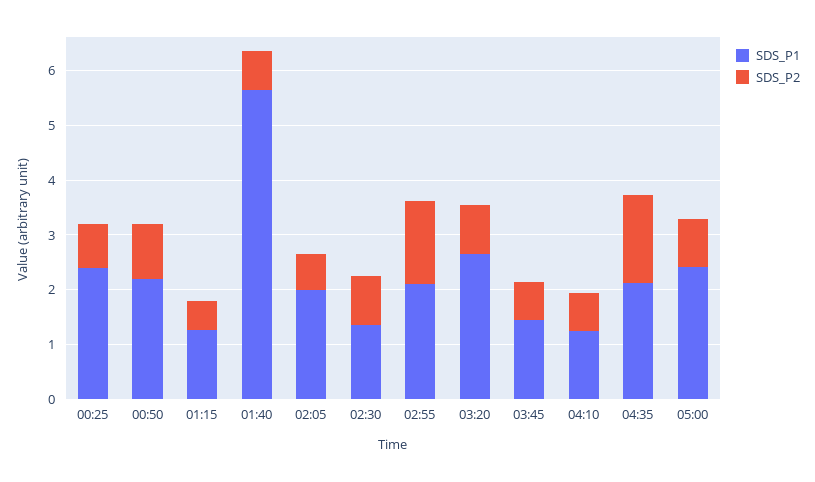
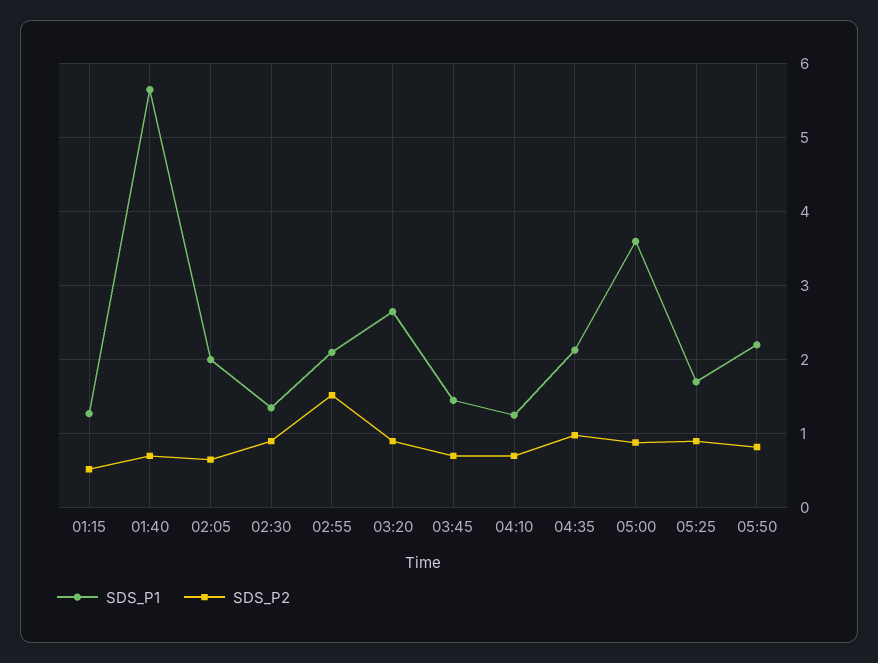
SDS_P1, 00:25: 2.4 -> none
SDS_P2, 00:25: 0.8 -> none
SDS_P1, 00:50: 2.2 -> none
SDS_P2, 00:50: 1 -> none
SDS_P2, 04:35: 1.6 -> 1
SDS_P1, 05:00: 2.4 -> 3.6
SDS_P1, 05:25: none -> 1.7
SDS_P2, 05:25: none -> 0.9
SDS_P1, 05:50: none -> 2.2
SDS_P2, 05:50: none -> 0.8

